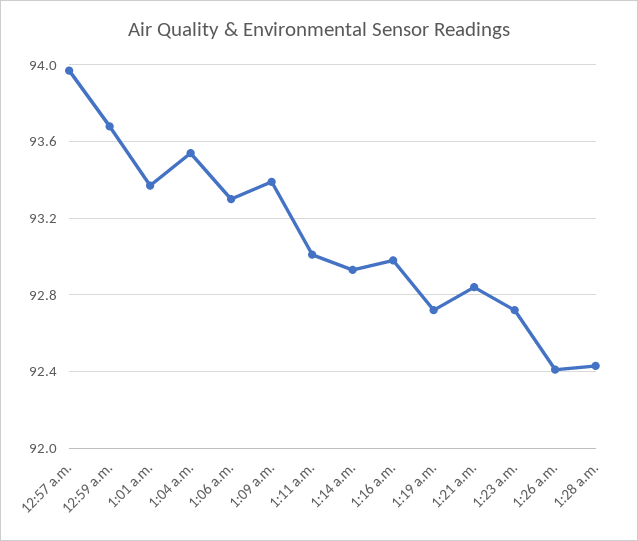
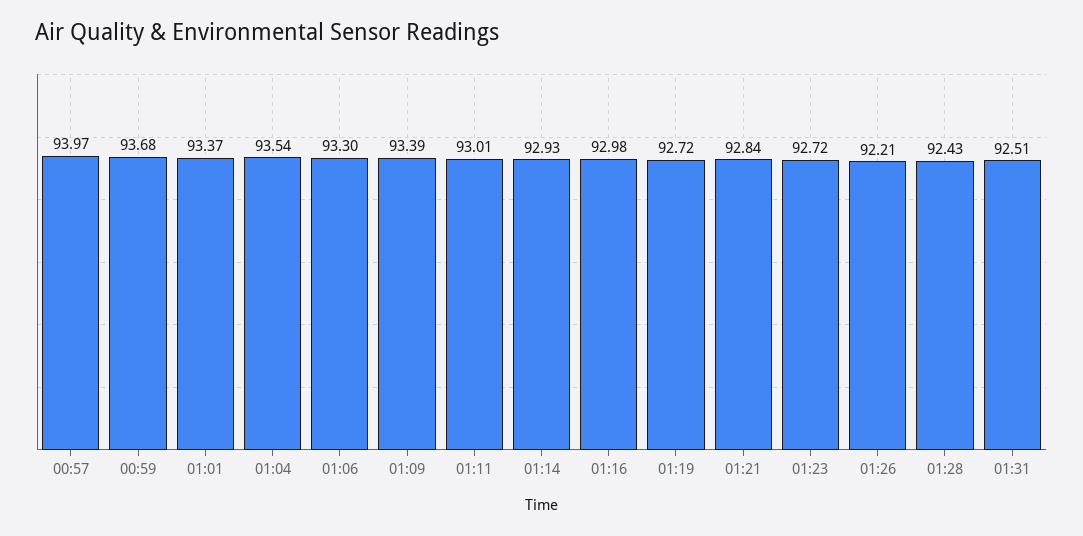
1:26 a.m.: 92.4 -> 92.21
01:31: none -> 92.51

